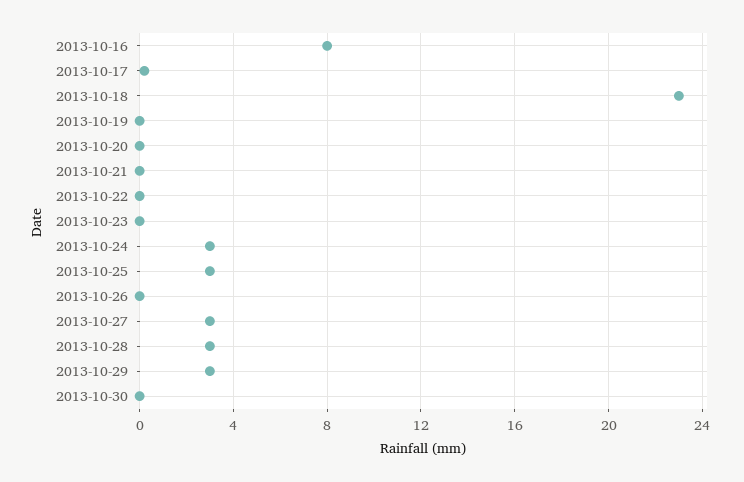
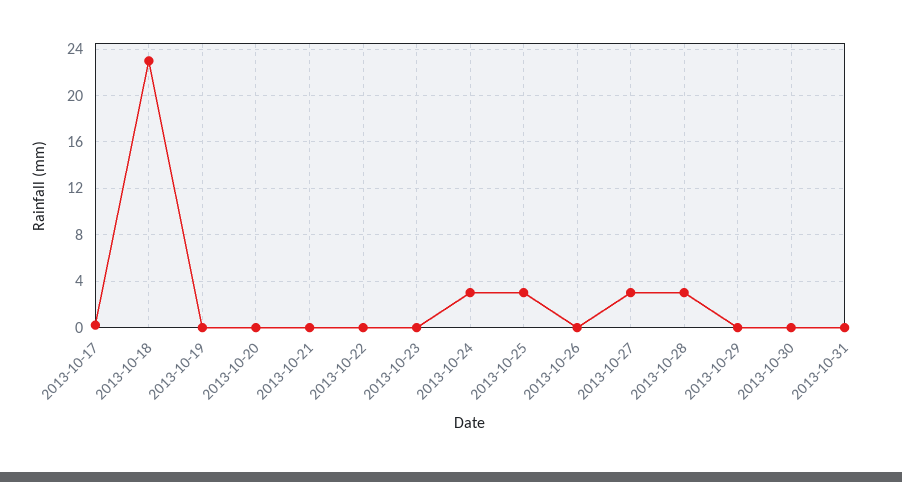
2013-10-16: 8 -> none
2013-10-29: 3 -> 0
2013-10-31: none -> 0

